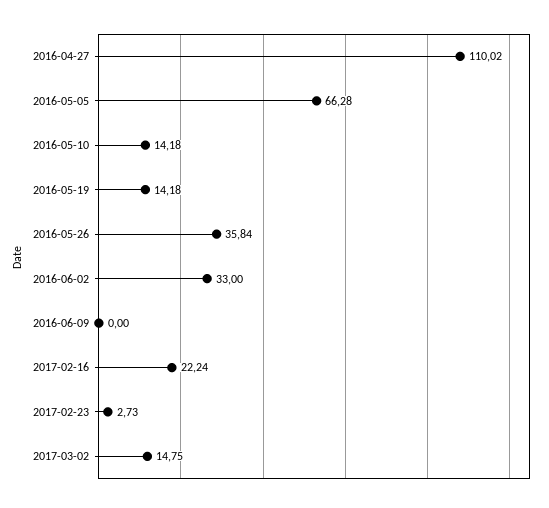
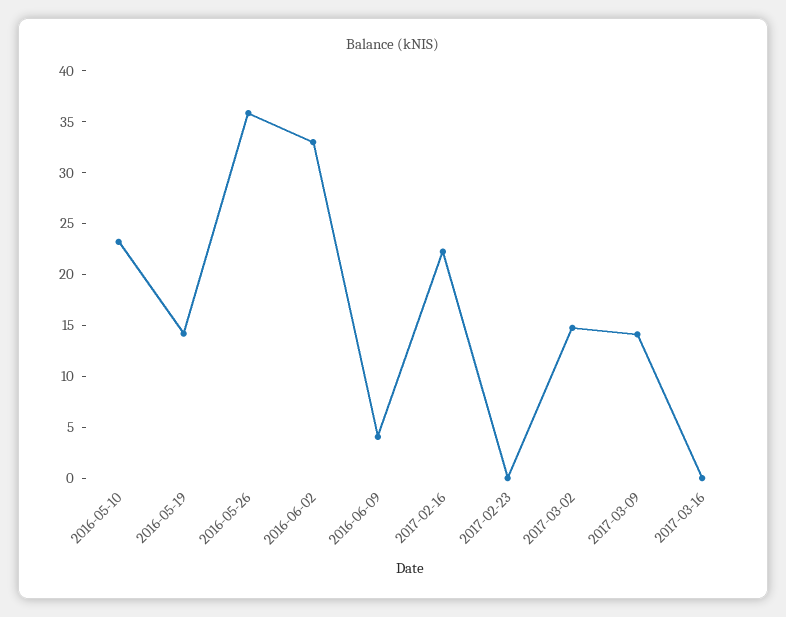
2016-04-27: 110.02 -> none
2016-05-05: 66.28 -> none
2016-05-10: 14.18 -> 23
2016-06-09: 0 -> 4
2017-02-23: 2.73 -> 0
2017-03-09: none -> 14
2017-03-16: none -> 0

